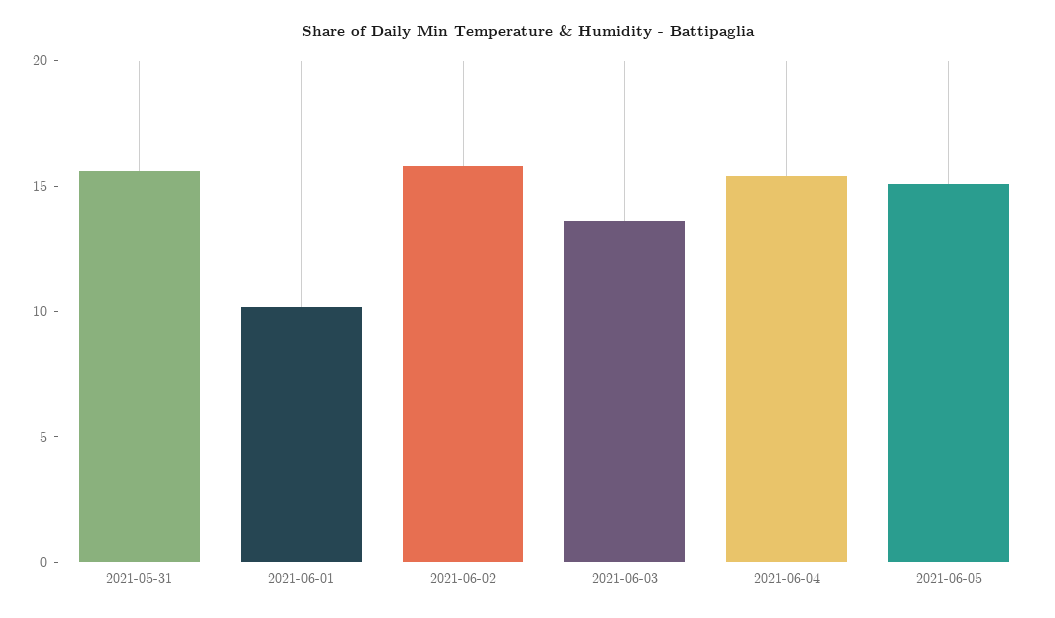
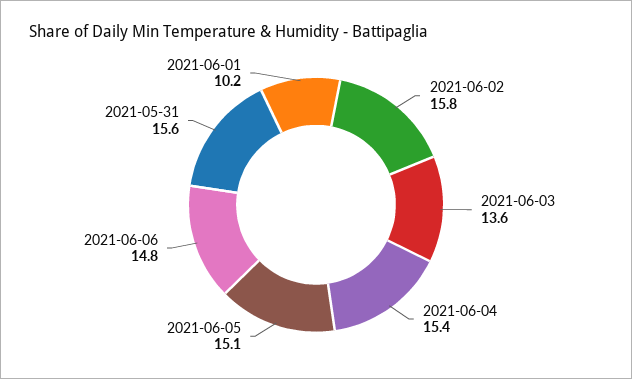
2021-06-06: none -> 14.8

